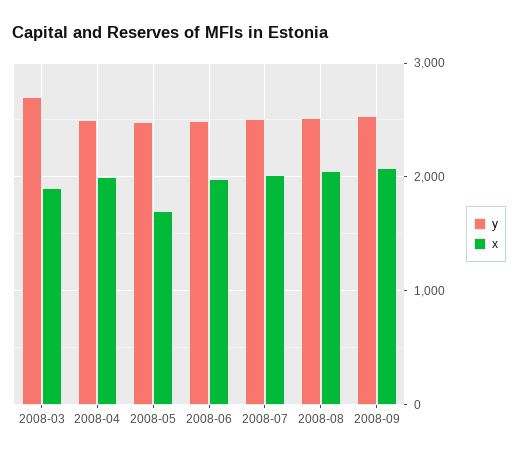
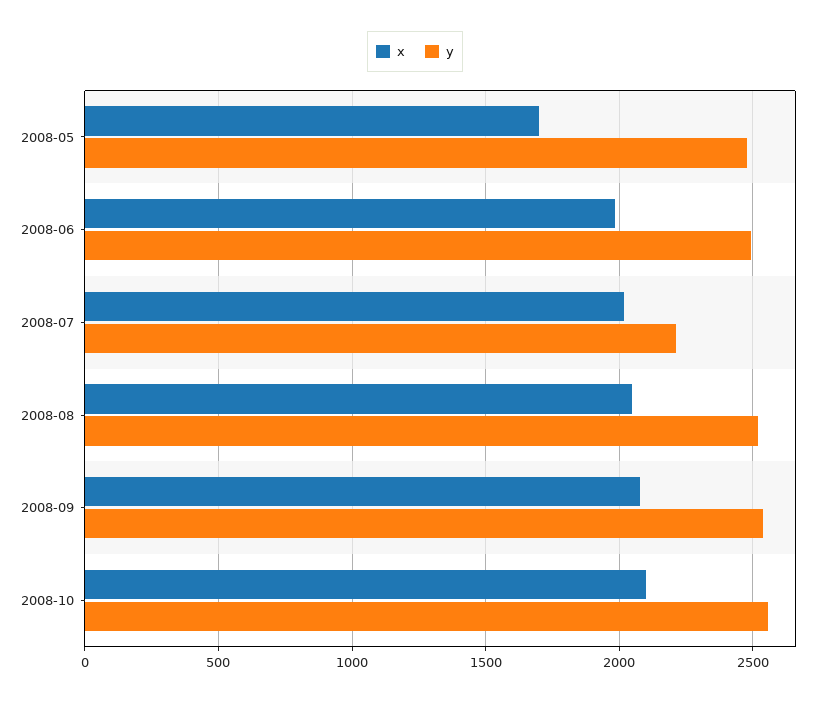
y, 2008-03: 2700 -> none
x, 2008-03: 1900 -> none
y, 2008-04: 2500 -> none
x, 2008-04: 2000 -> none
y, 2008-07: 2500 -> 2200
x, 2008-10: none -> 2100
y, 2008-10: none -> 2550

